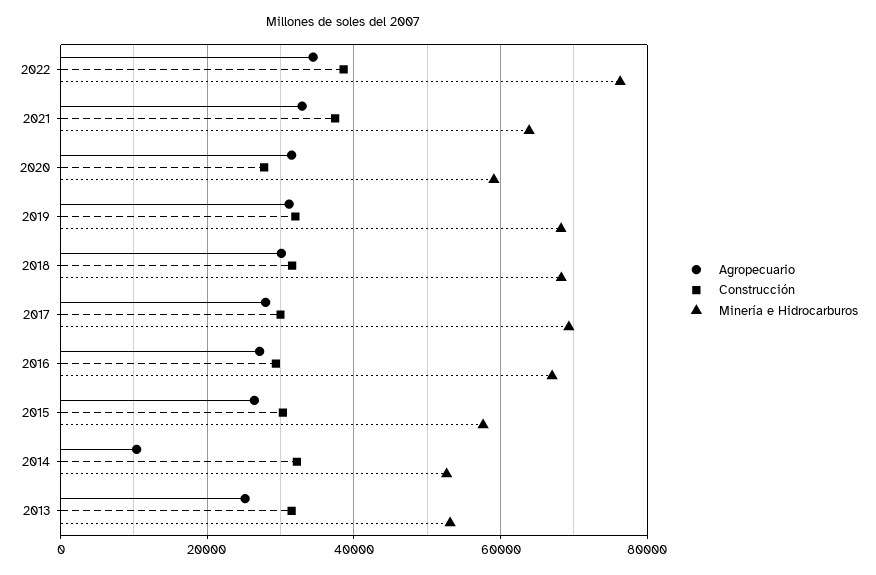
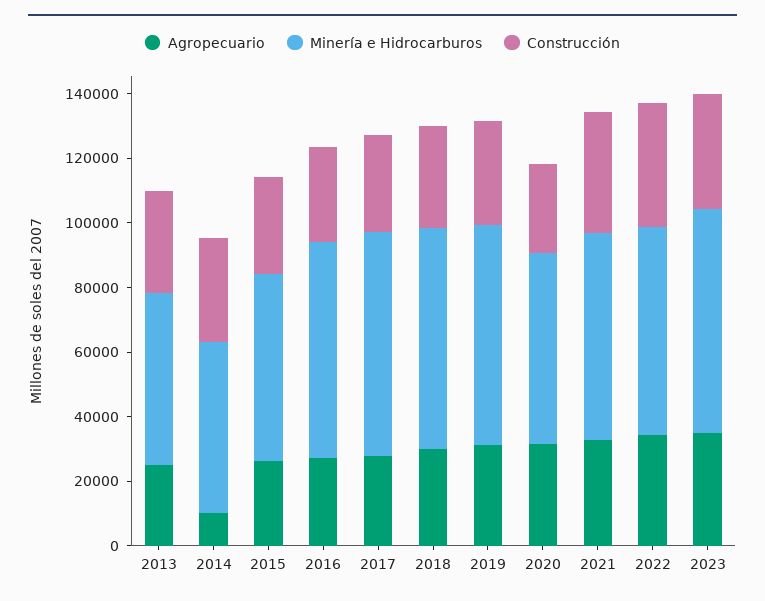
Minería e Hidrocarburos, 2022: 76000 -> 65000
Agropecuario, 2023: none -> 35000
Minería e Hidrocarburos, 2023: none -> 70000
Construcción, 2023: none -> 35000

